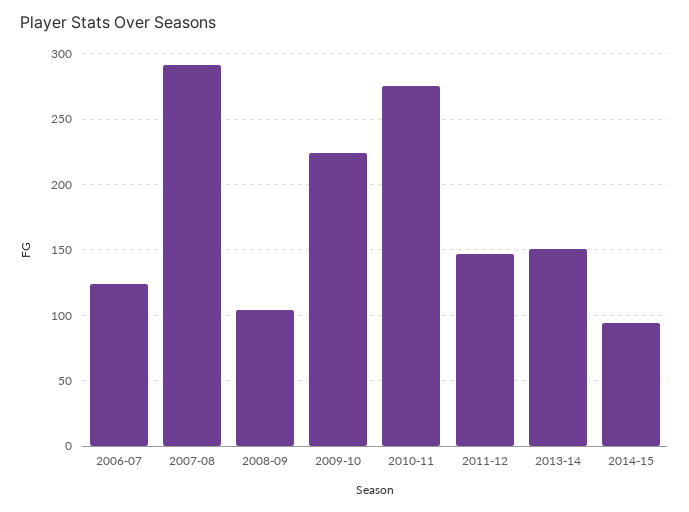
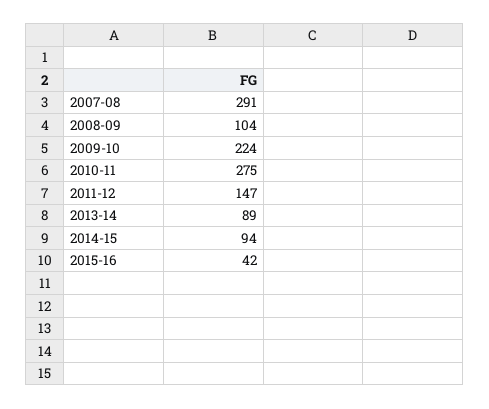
2006-07: 125 -> none
2013-14: 150 -> 89
2015-16: none -> 42

